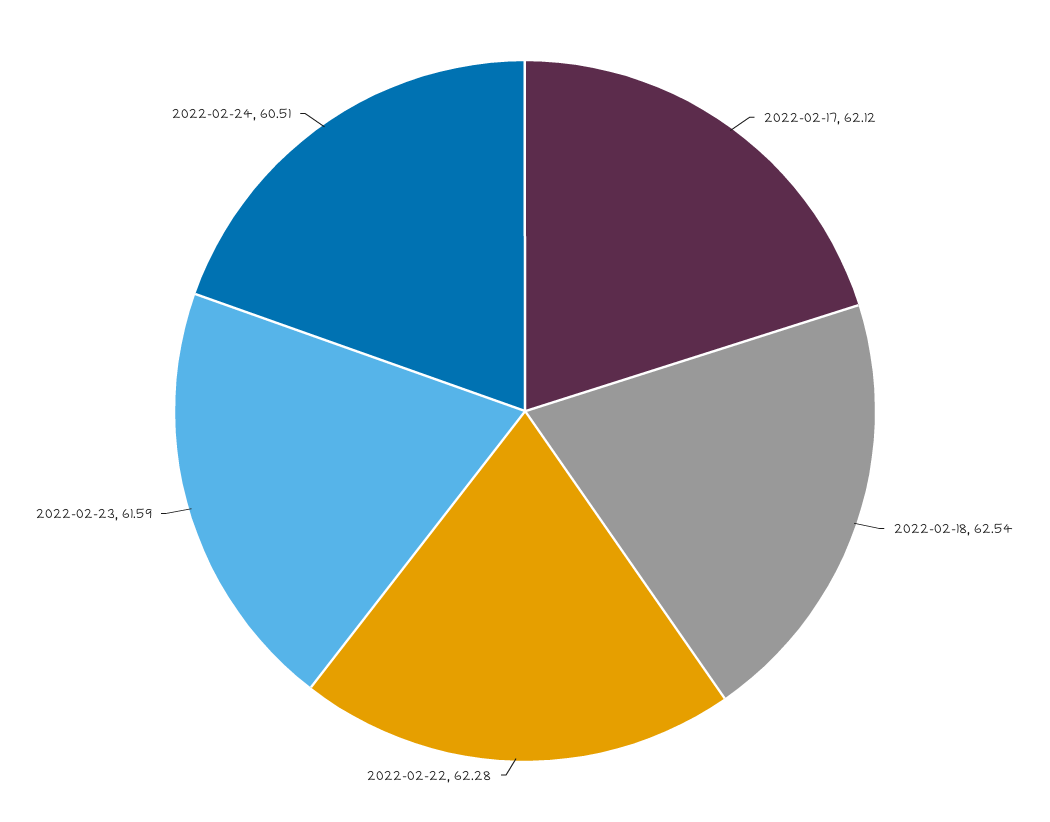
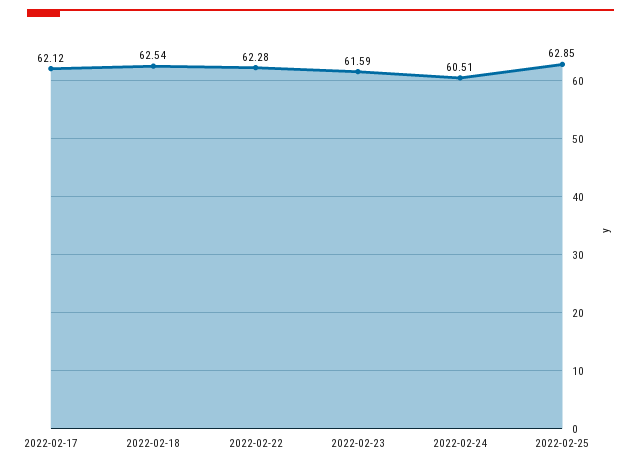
2022-02-25: none -> 62.85

